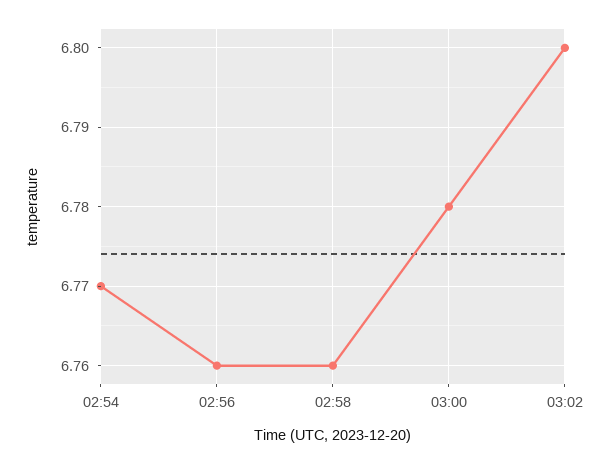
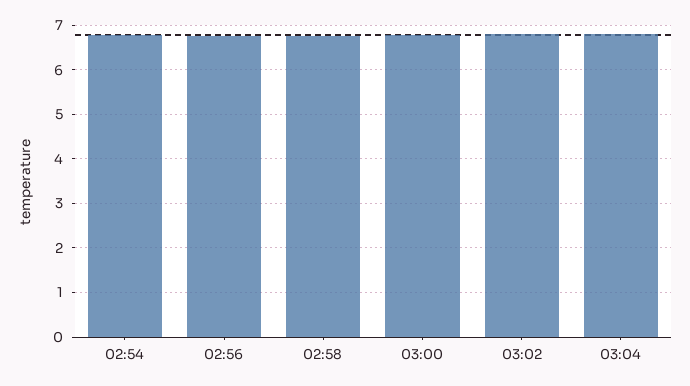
03:04: none -> 6.8

